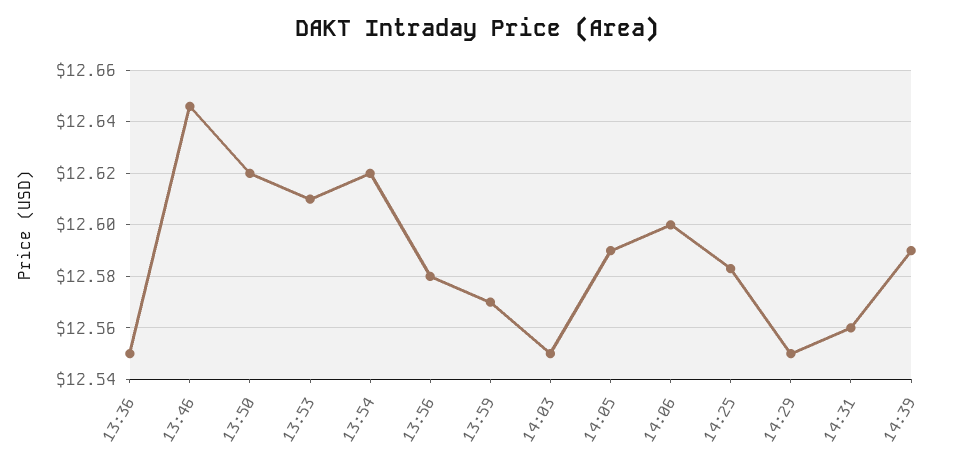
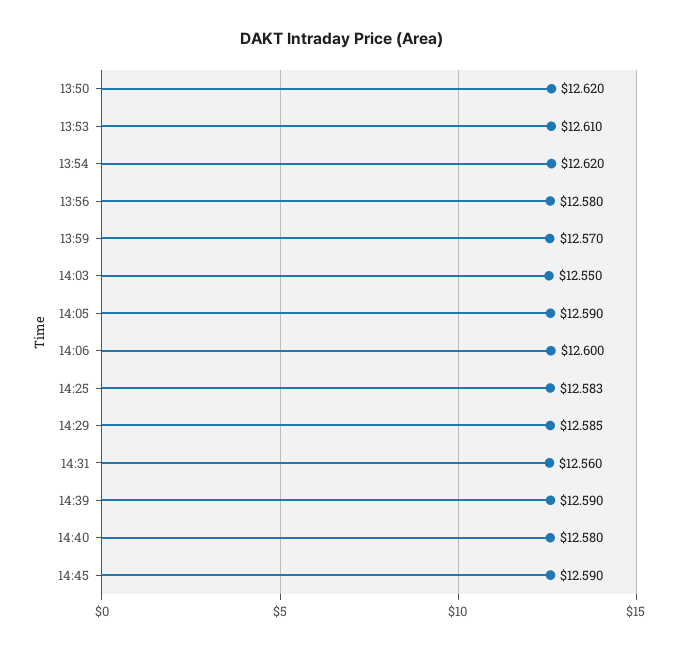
13:36: 12.55 -> none
13:46: 12.645 -> none
14:29: 12.55 -> 12.585
14:40: none -> 12.58
14:45: none -> 12.59

